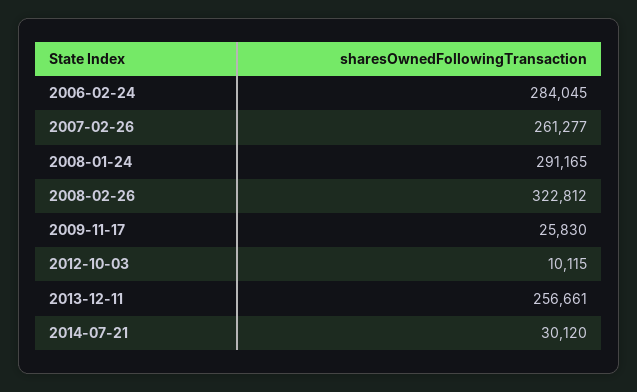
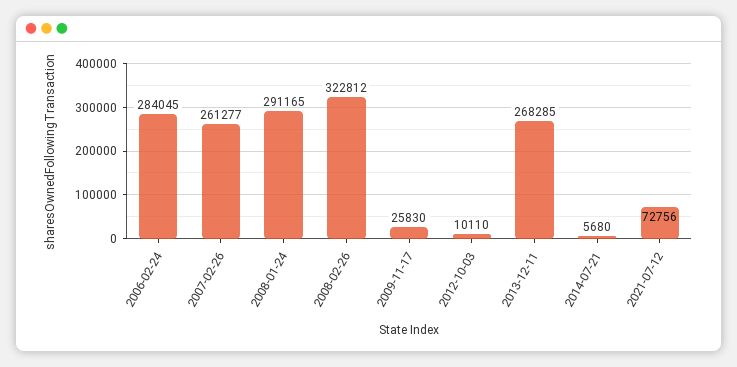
2012-10-03: 10115 -> 10110
2013-12-11: 256661 -> 268285
2014-07-21: 30120 -> 5680
2021-07-12: none -> 72756

